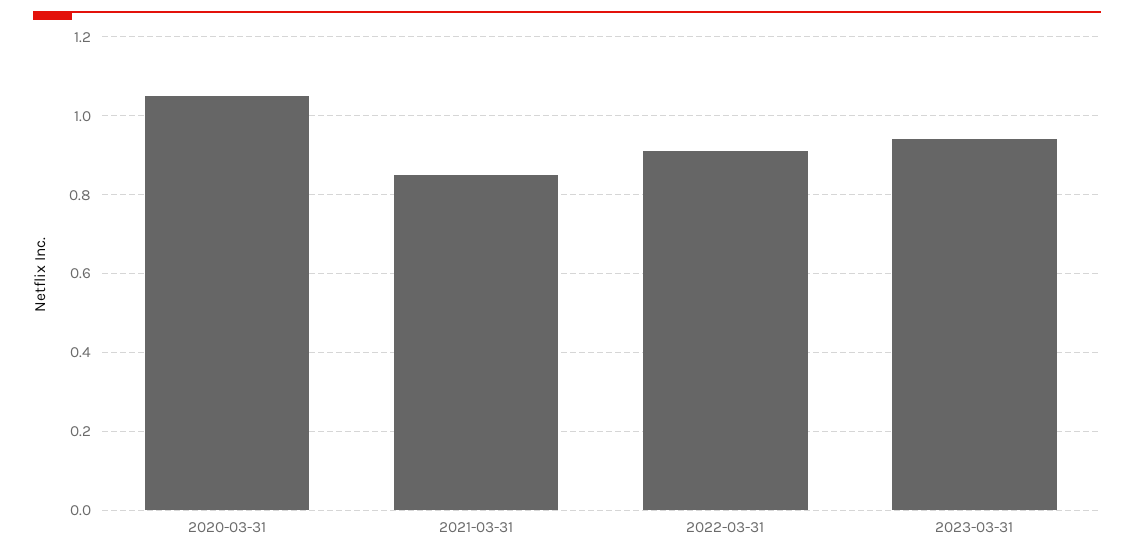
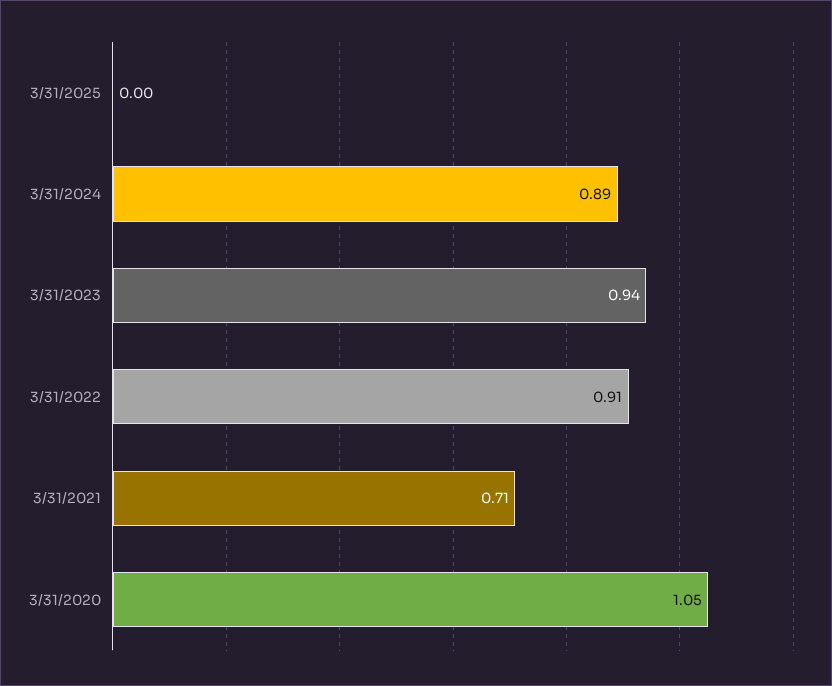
2021-03-31: 0.85 -> 0.71
3/31/2025: none -> 0
3/31/2024: none -> 0.89

